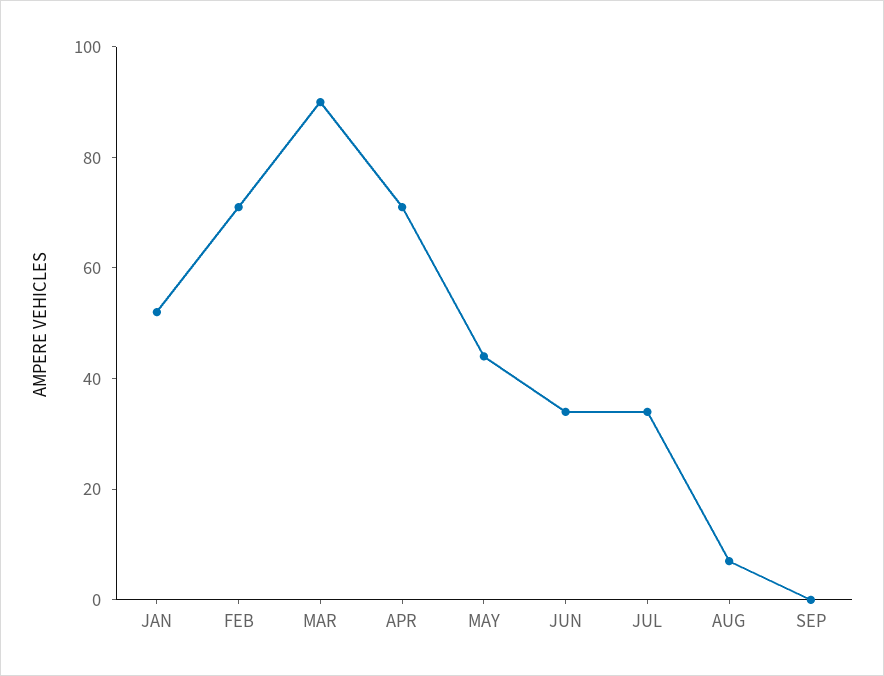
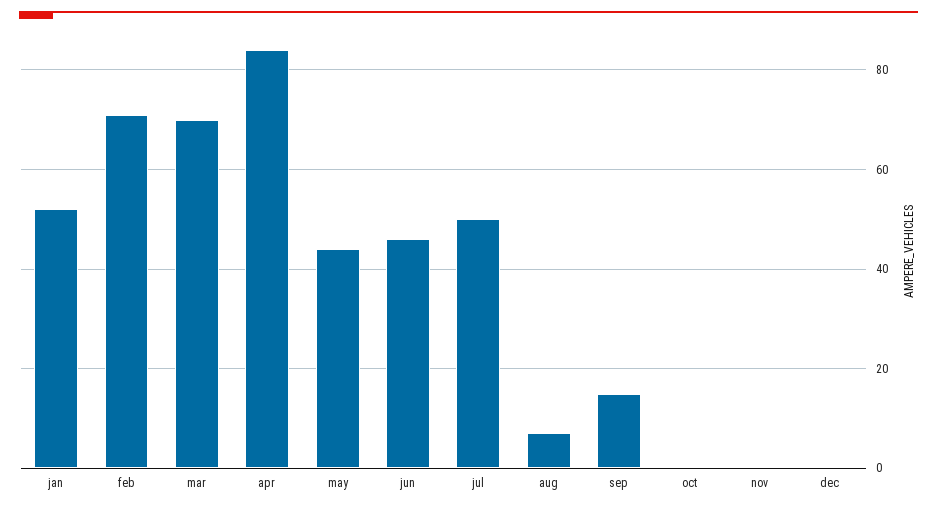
MAR: 90 -> 70
APR: 70 -> 85
JUN: 35 -> 45
JUL: 35 -> 50
SEP: 0 -> 15
oct: none -> 0
nov: none -> 0
dec: none -> 0

